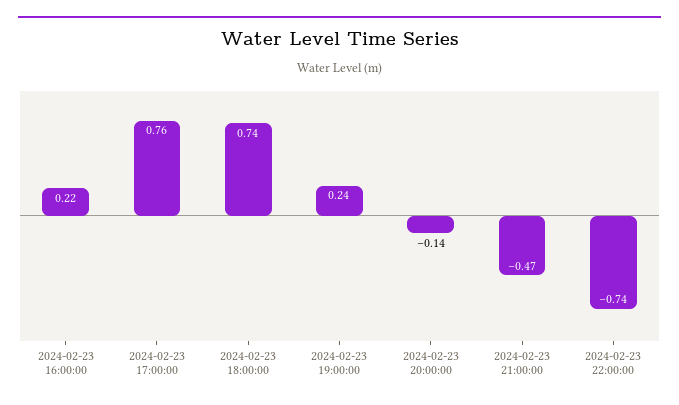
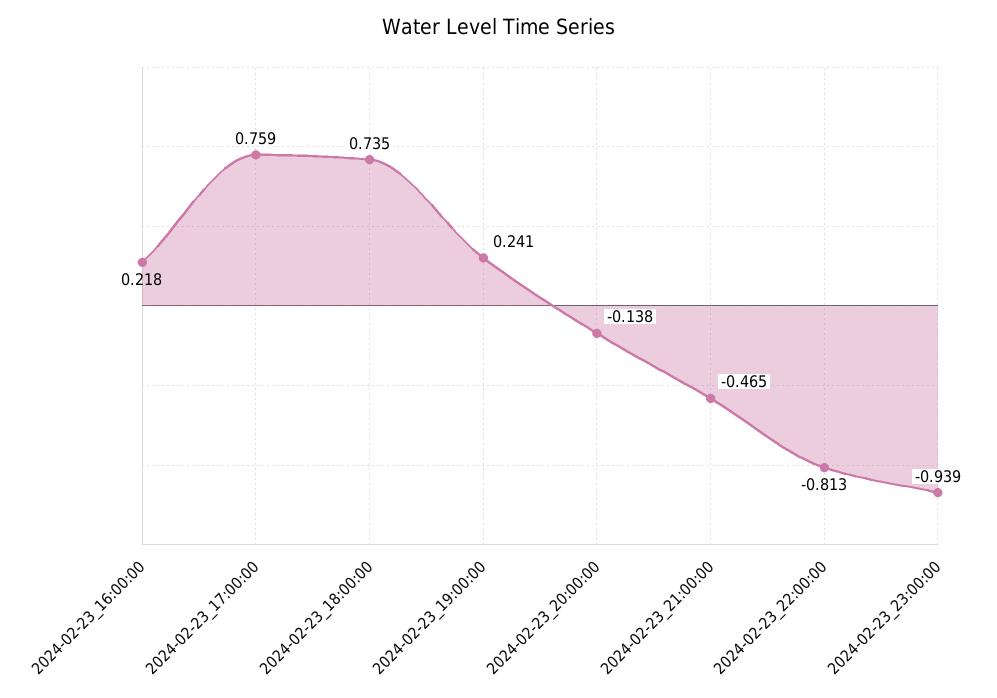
2024-02-23 22:00:00: -0.74 -> -0.813
2024-02-23_23:00:00: none -> -0.939

